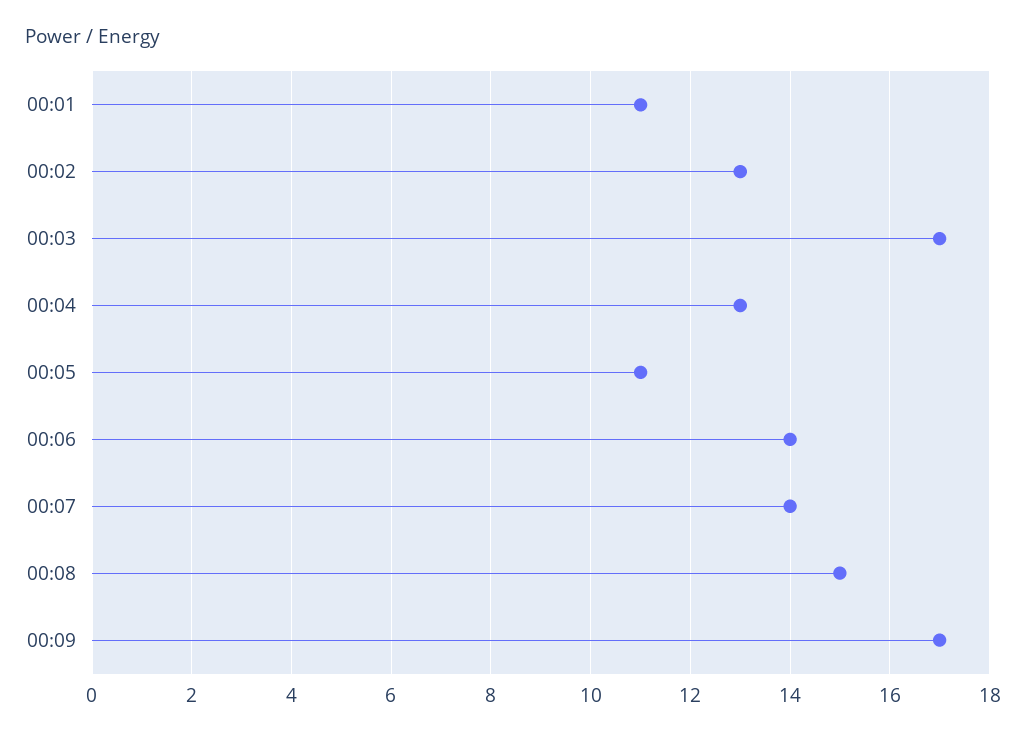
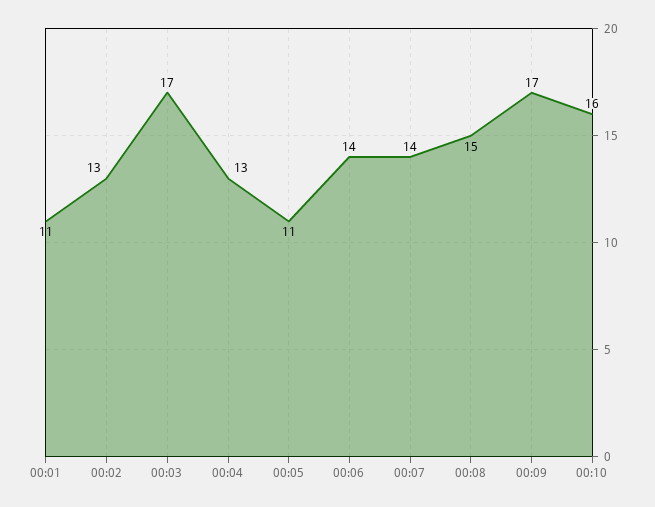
00:10: none -> 16

